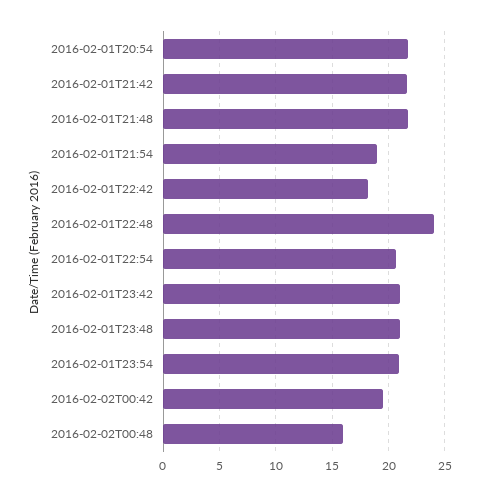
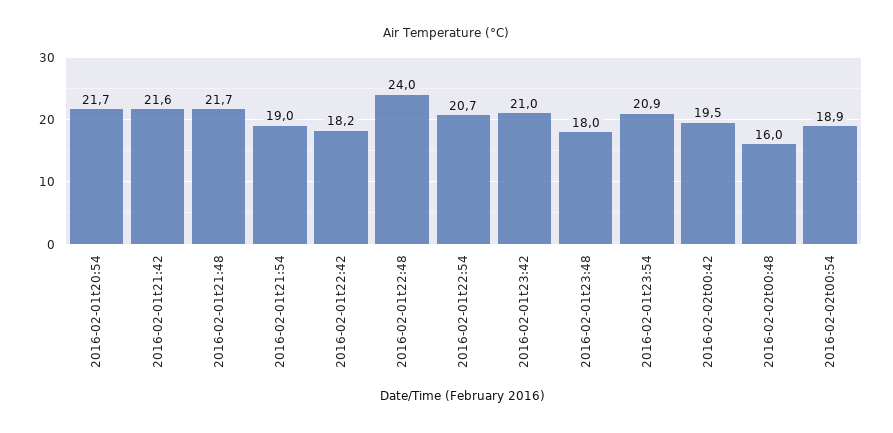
2016-02-01T23:48: 21 -> 18
2016-02-02t00:54: none -> 18.9

